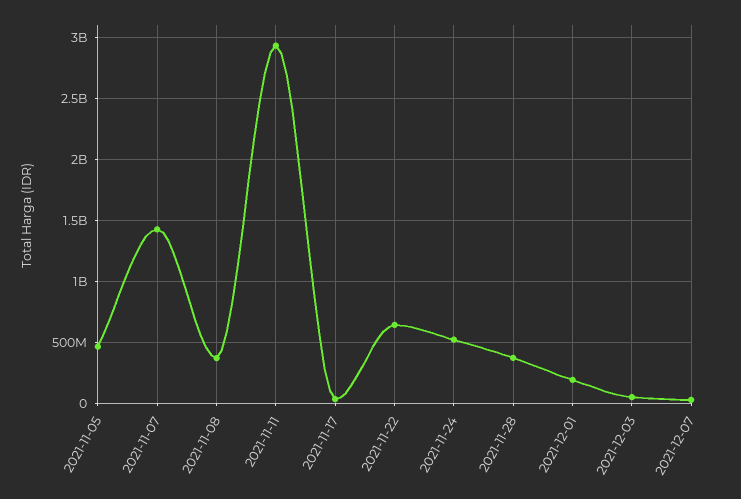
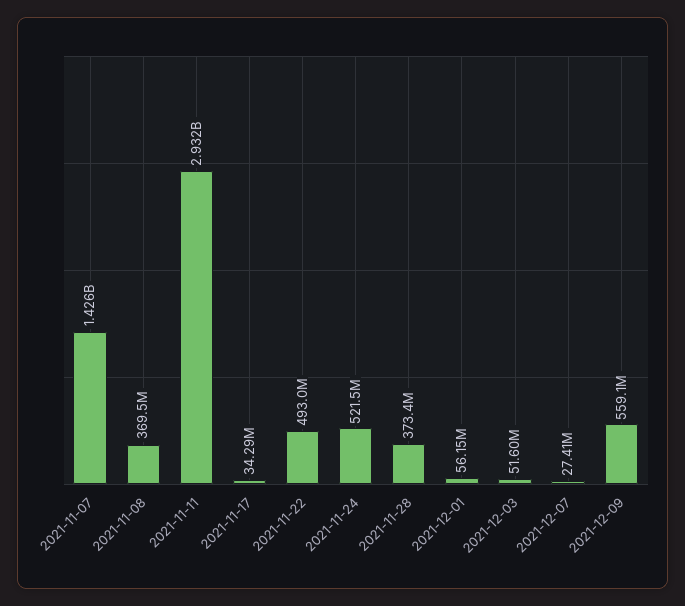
2021-11-05: 450000000 -> none
2021-11-22: 650000000 -> 493000000
2021-12-01: 200000000 -> 56150000
2021-12-09: none -> 559100000

